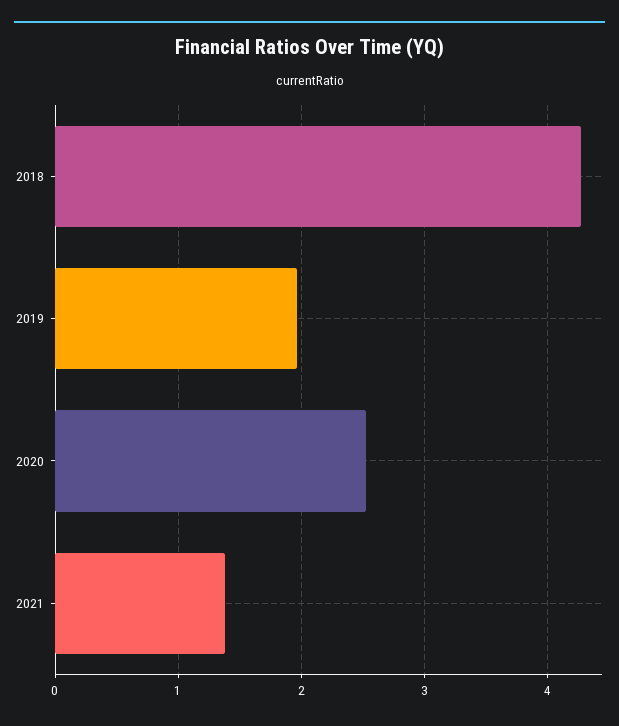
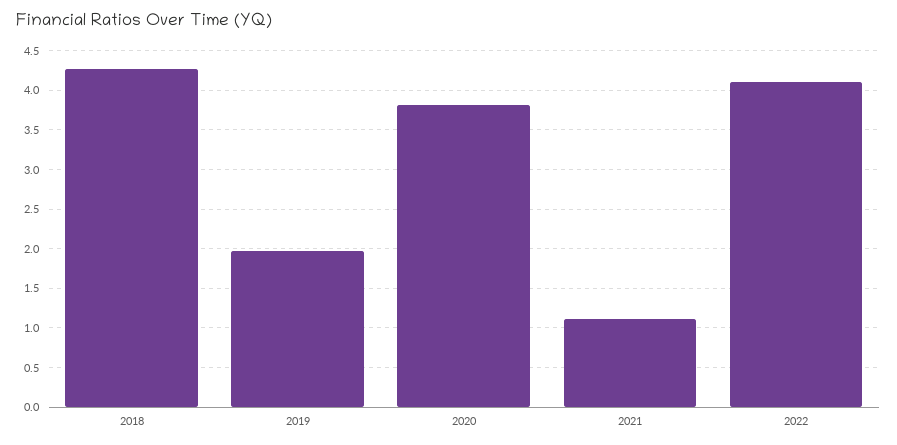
2020: 2.5 -> 3.8
2021: 1.4 -> 1.1
2022: none -> 4.1

